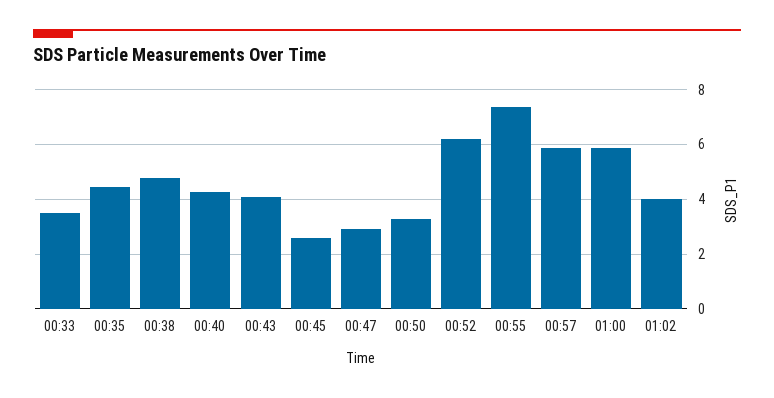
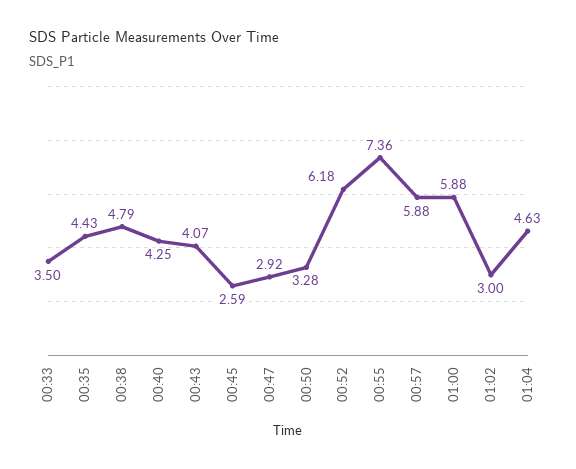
01:02: 4 -> 3
01:04: none -> 4.63

